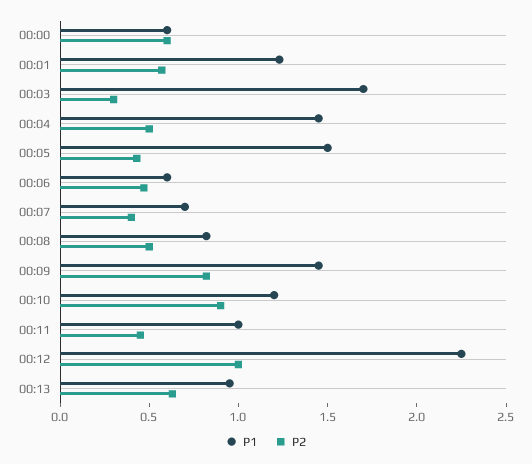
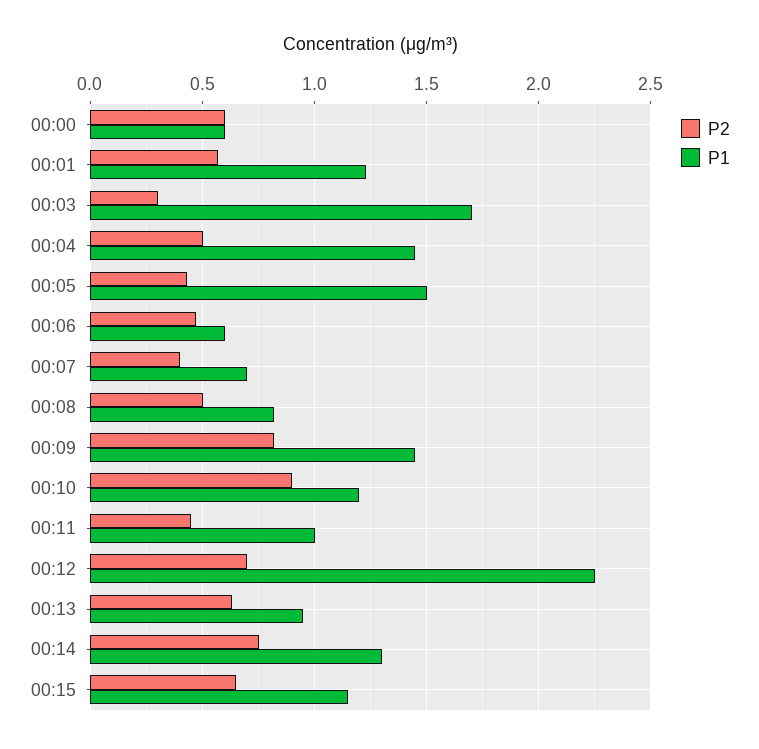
P2, 00:12: 1 -> 0.7
P2, 00:14: none -> 0.75
P1, 00:14: none -> 1.3
P2, 00:15: none -> 0.65
P1, 00:15: none -> 1.15

